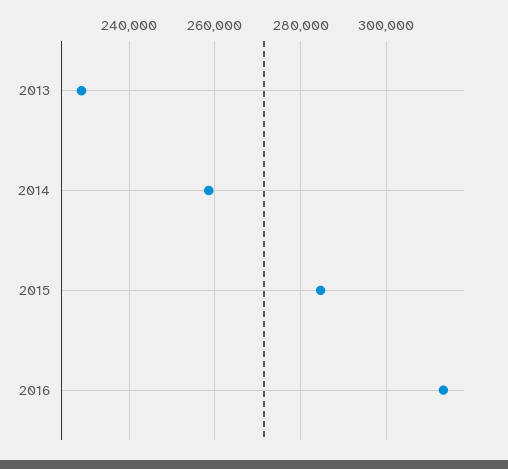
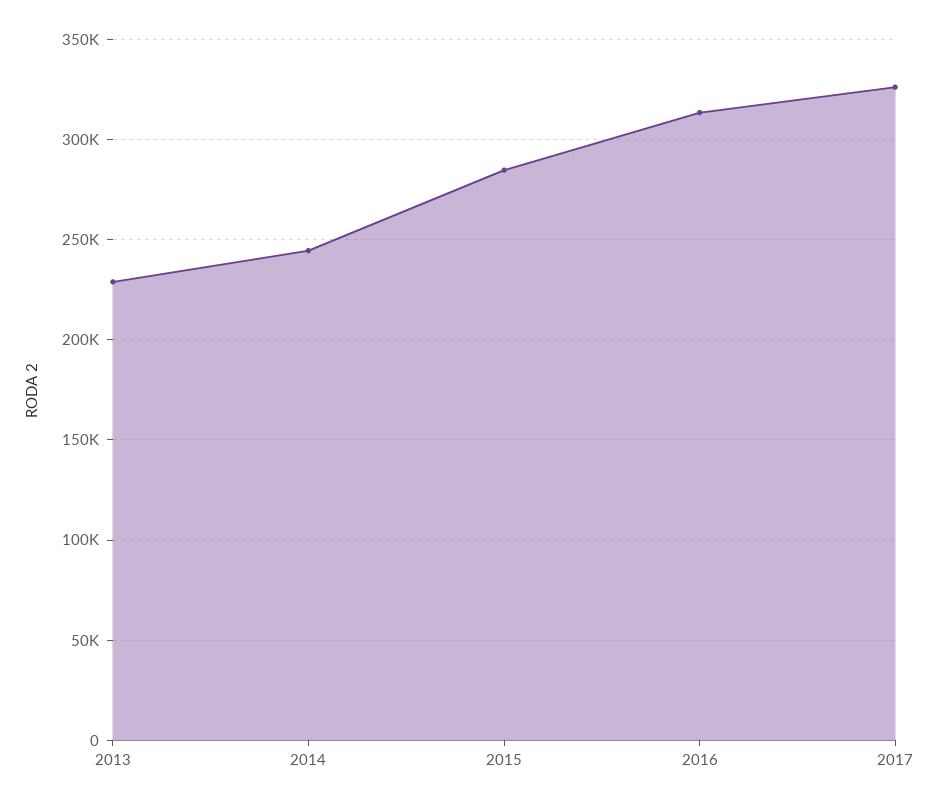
2014: 258000 -> 245000
2017: none -> 325000

